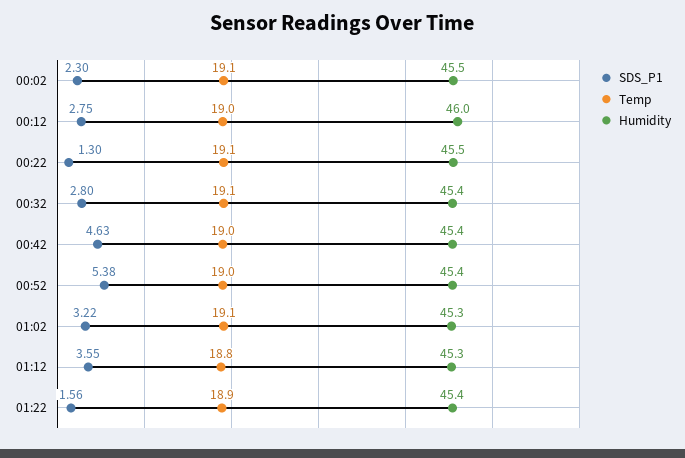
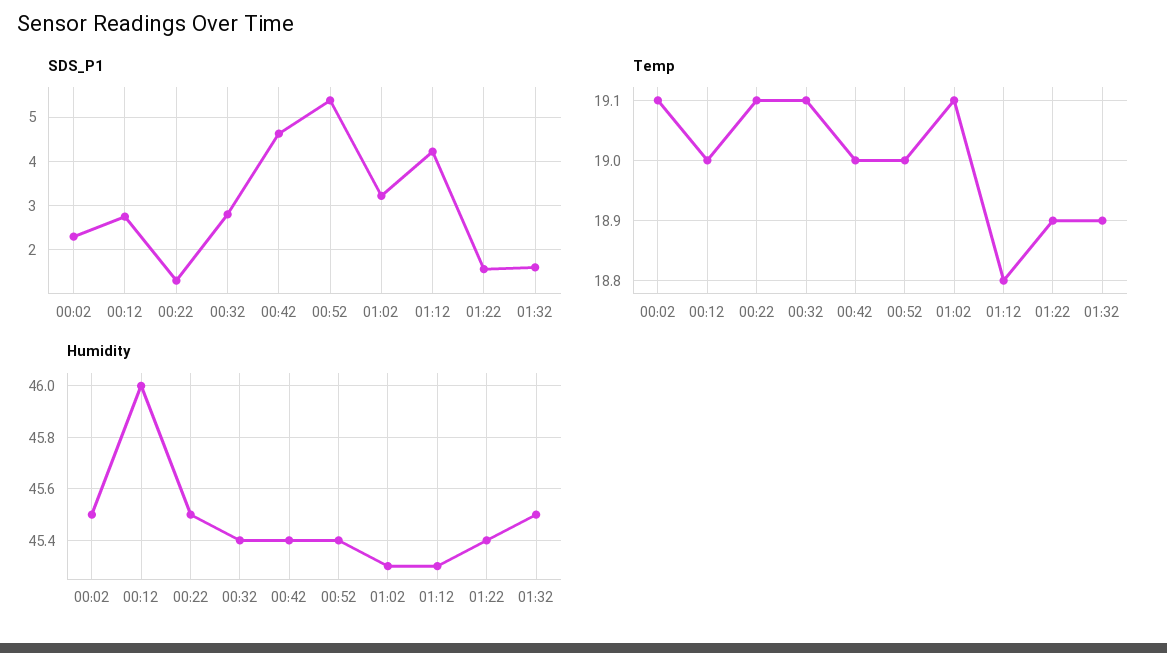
SDS_P1, 01:12: 3.55 -> 4.2
SDS_P1, 01:32: none -> 1.6
Temp, 01:32: none -> 18.9
Humidity, 01:32: none -> 45.5

